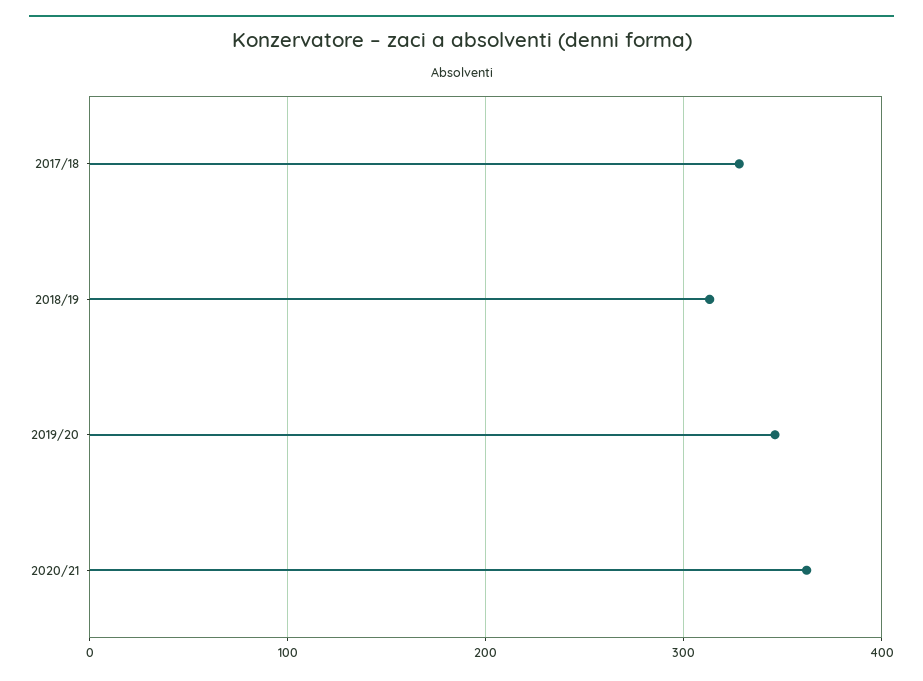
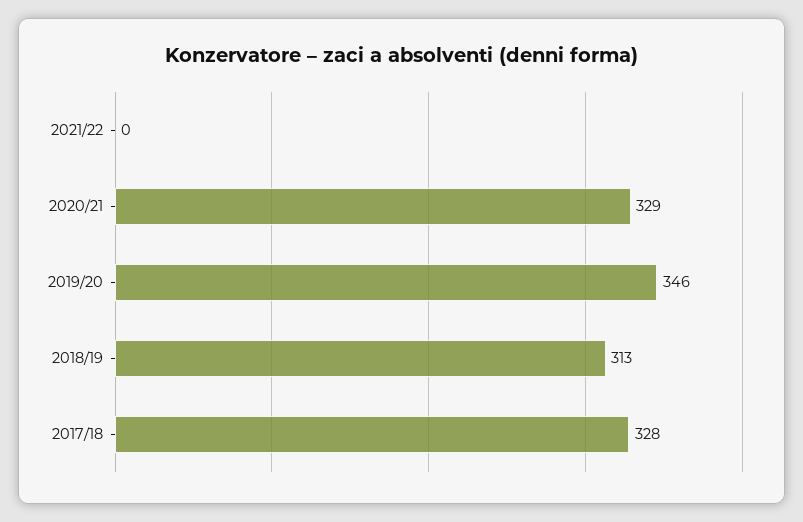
2020/21: 360 -> 329
2021/22: none -> 0

